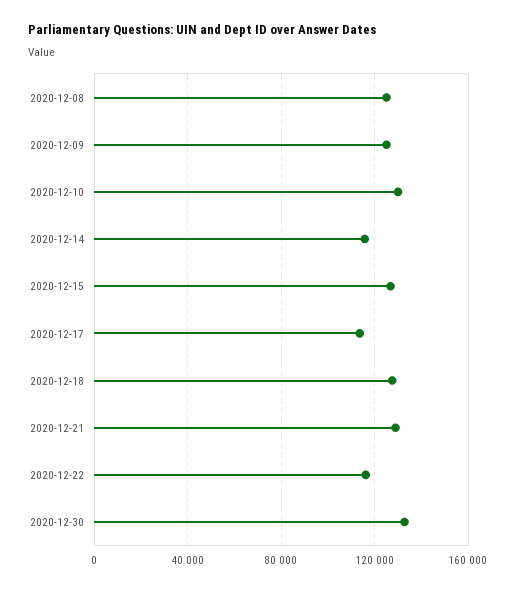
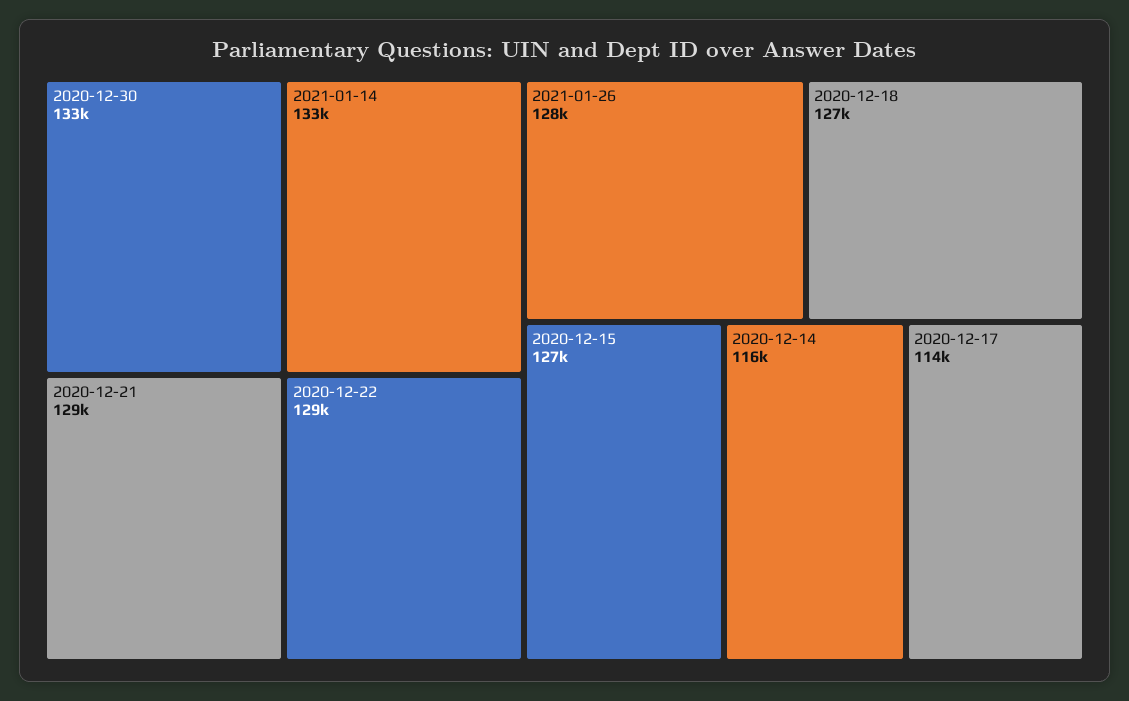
2020-12-08: 125000 -> none
2020-12-09: 125000 -> none
2020-12-10: 130000 -> none
2020-12-22: 115000 -> 129000
2021-01-14: none -> 133000
2021-01-26: none -> 128000

